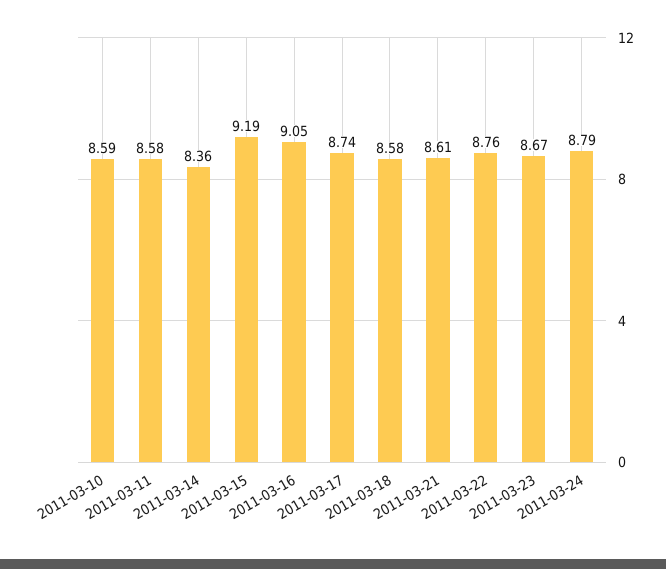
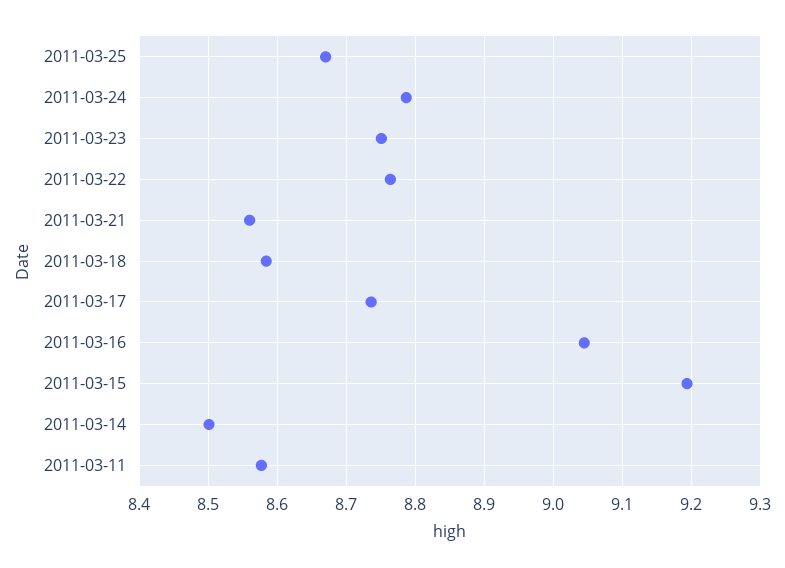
2011-03-10: 8.59 -> none
2011-03-14: 8.36 -> 8.5
2011-03-21: 8.61 -> 8.56
2011-03-23: 8.67 -> 8.75
2011-03-25: none -> 8.67

